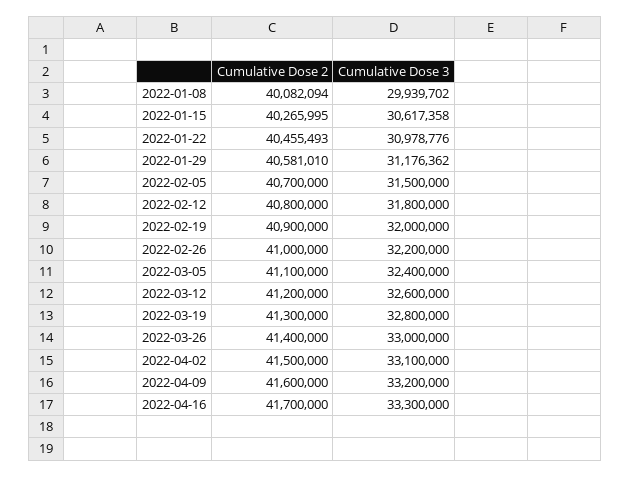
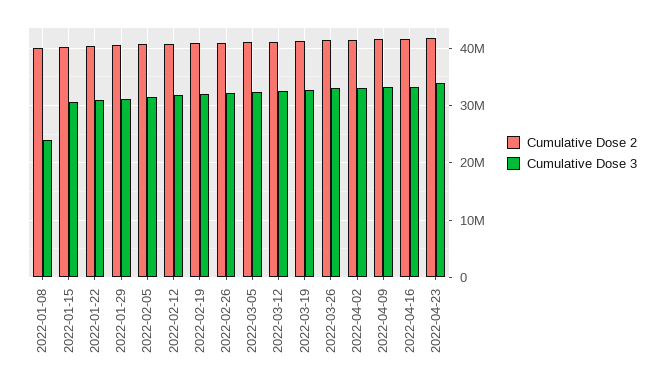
Cumulative Dose 3, 2022-01-08: 29939702 -> 24000000
Cumulative Dose 2, 2022-04-23: none -> 42000000
Cumulative Dose 3, 2022-04-23: none -> 34000000

